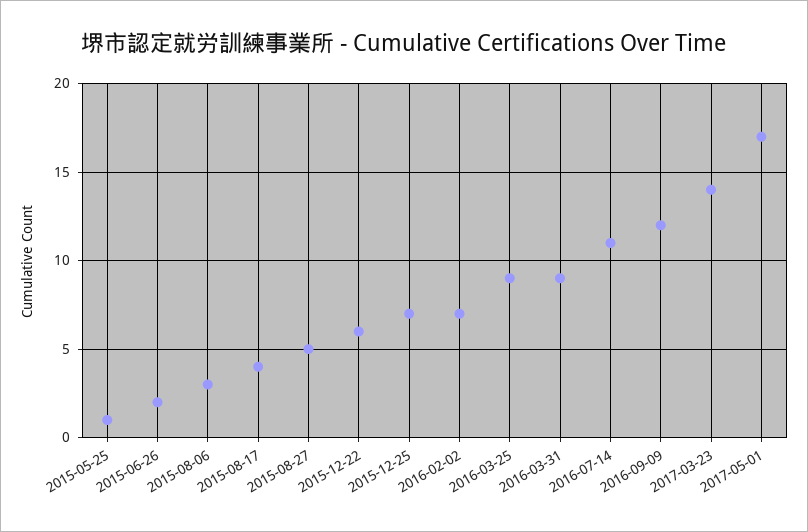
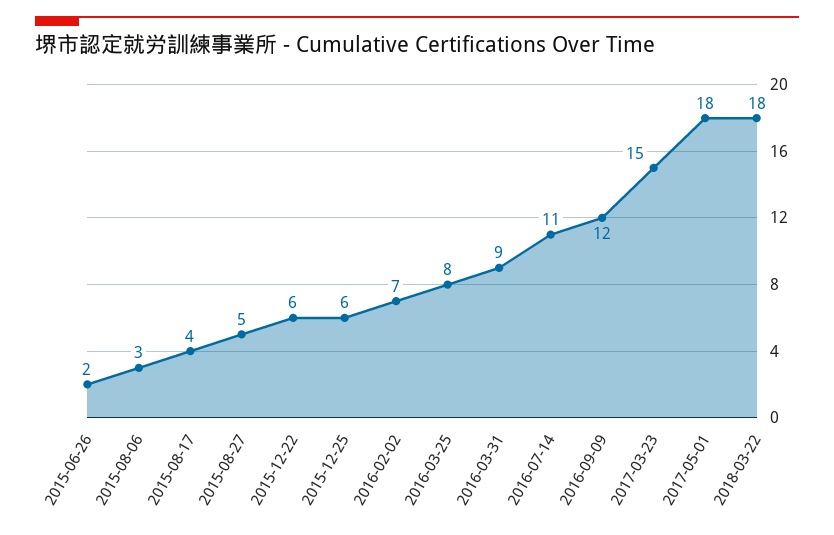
2015-05-25: 1 -> none
2015-12-25: 7 -> 6
2016-03-25: 9 -> 8
2017-03-23: 14 -> 15
2017-05-01: 17 -> 18
2018-03-22: none -> 18

